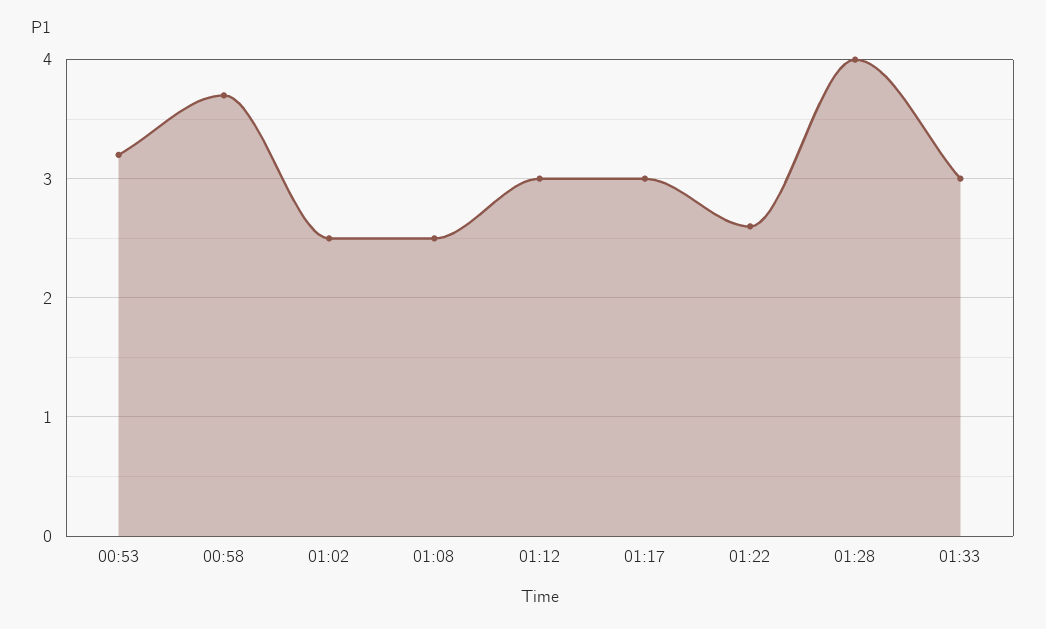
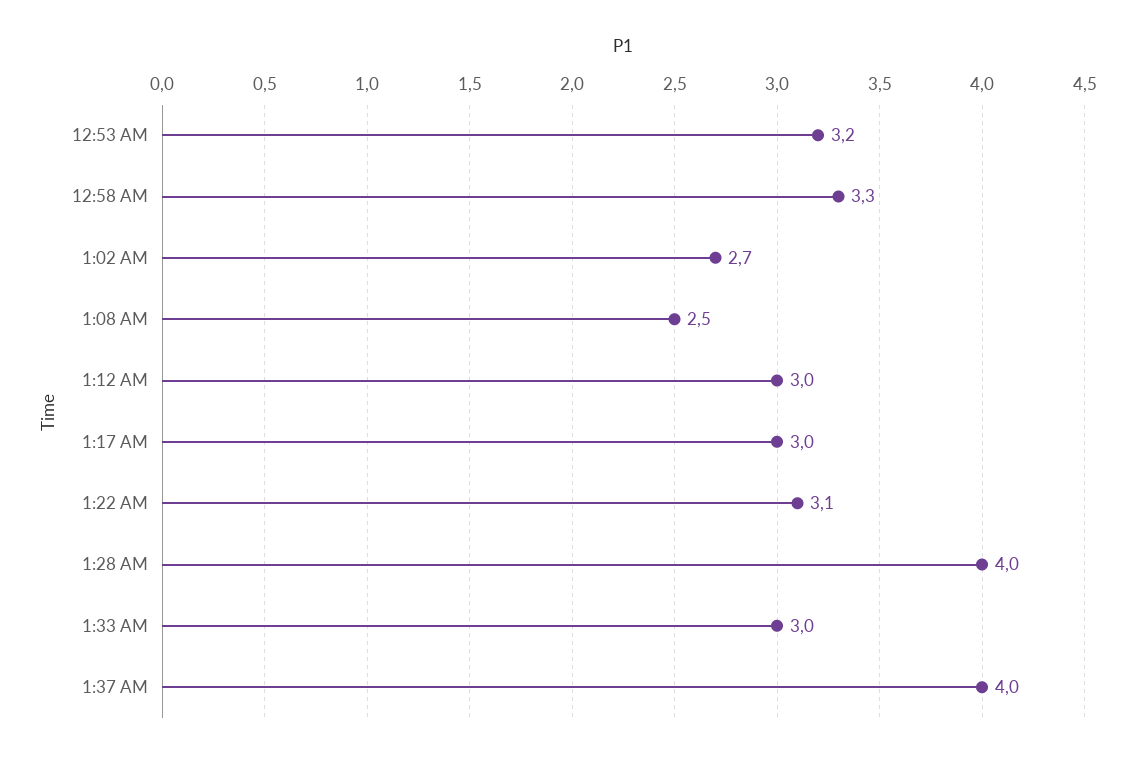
00:58: 3.7 -> 3.3
01:02: 2.5 -> 2.7
01:22: 2.6 -> 3.1
1:37 AM: none -> 4

